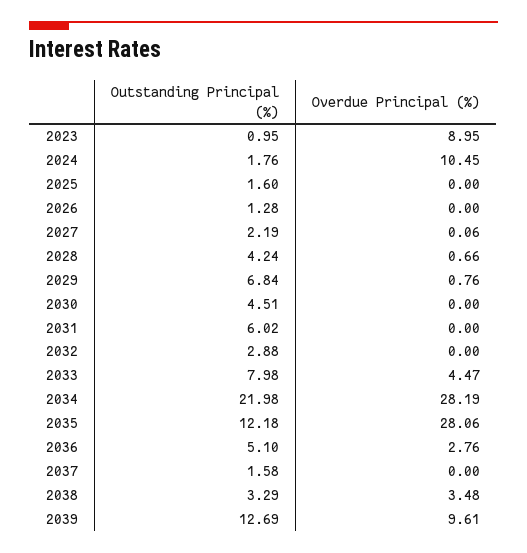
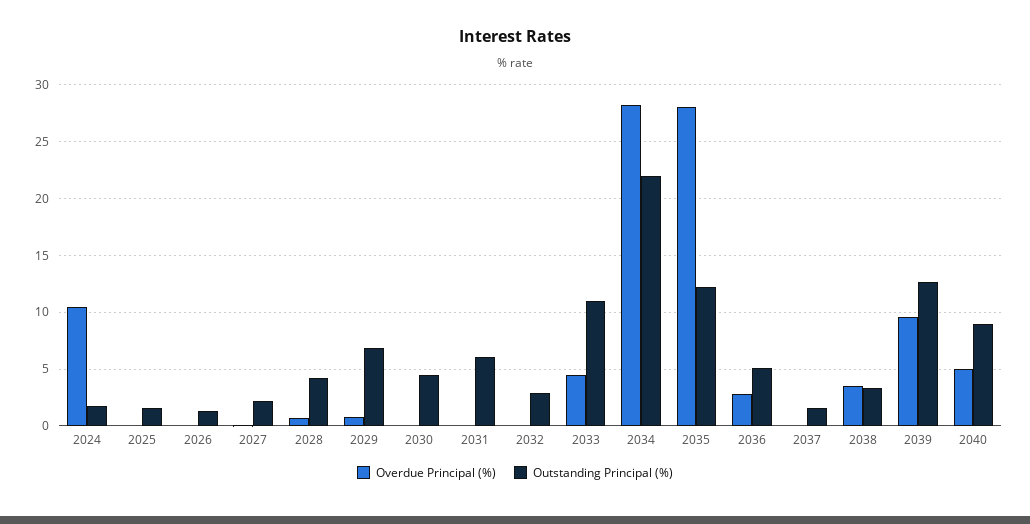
Outstanding Principal (%), 2023: 0.95 -> none
Overdue Principal (%), 2023: 8.95 -> none
Outstanding Principal (%), 2033: 7.98 -> 11
Overdue Principal (%), 2040: none -> 5
Outstanding Principal (%), 2040: none -> 9

